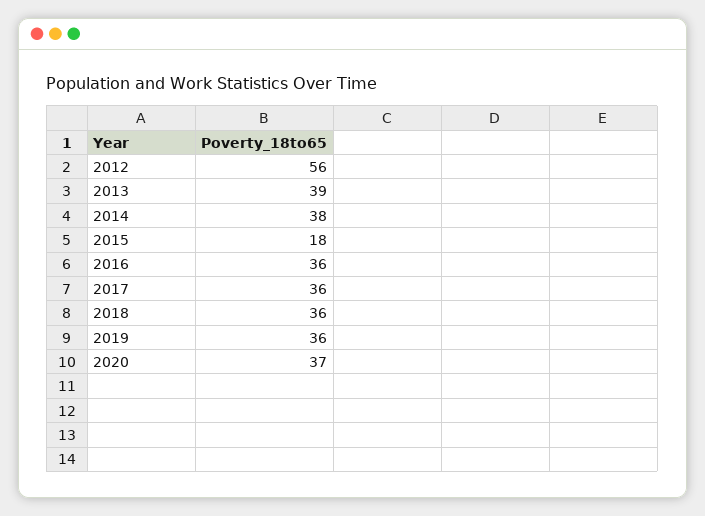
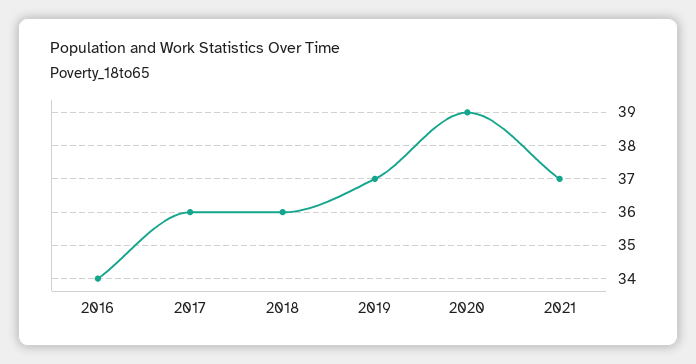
2012: 56 -> none
2013: 39 -> none
2014: 38 -> none
2015: 18 -> none
2016: 36 -> 34
2019: 36 -> 37
2020: 37 -> 39
2021: none -> 37

